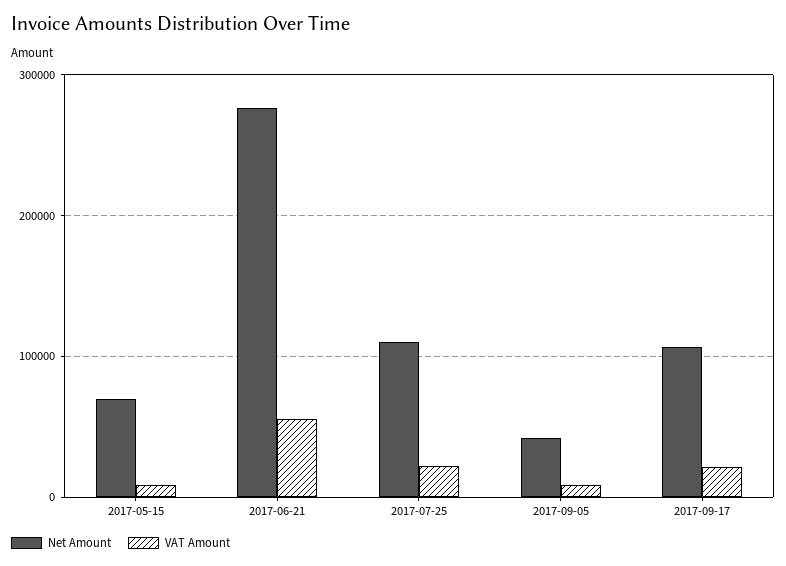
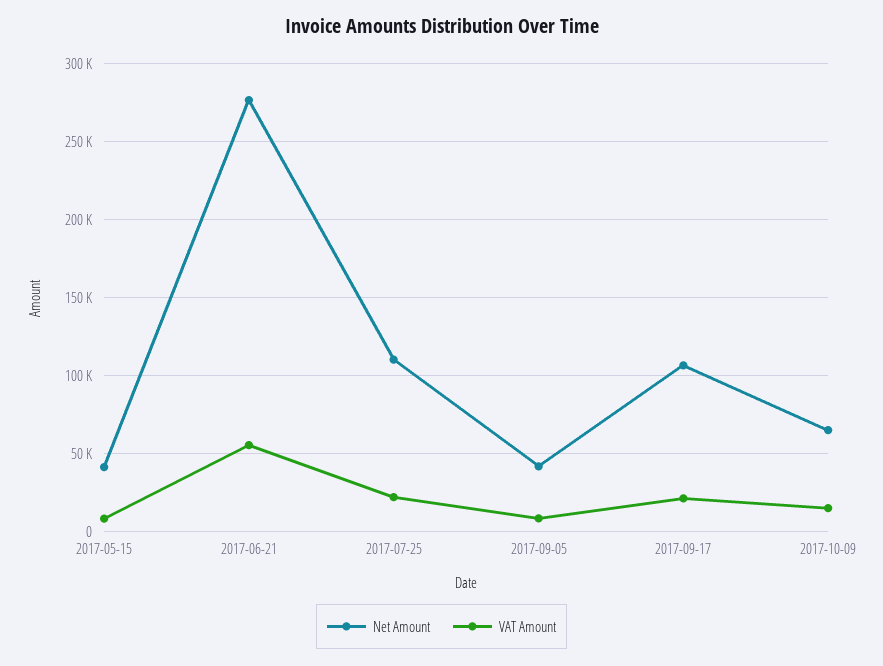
Net Amount, 2017-05-15: 70000 -> 40000
Net Amount, 2017-10-09: none -> 65000
VAT Amount, 2017-10-09: none -> 15000

